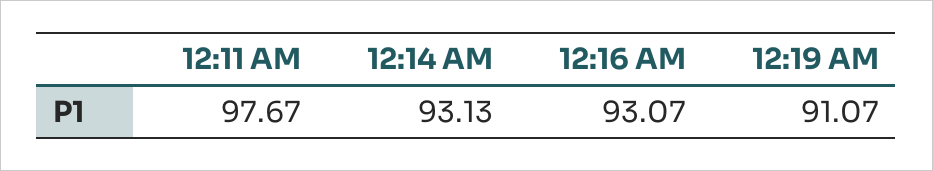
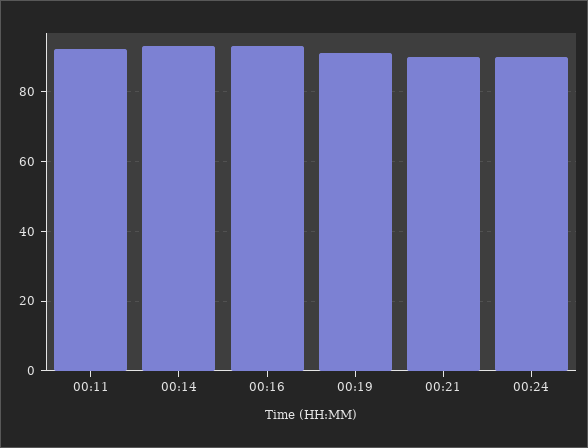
12:11 AM: 97.67 -> 92
00:21: none -> 90
00:24: none -> 90

